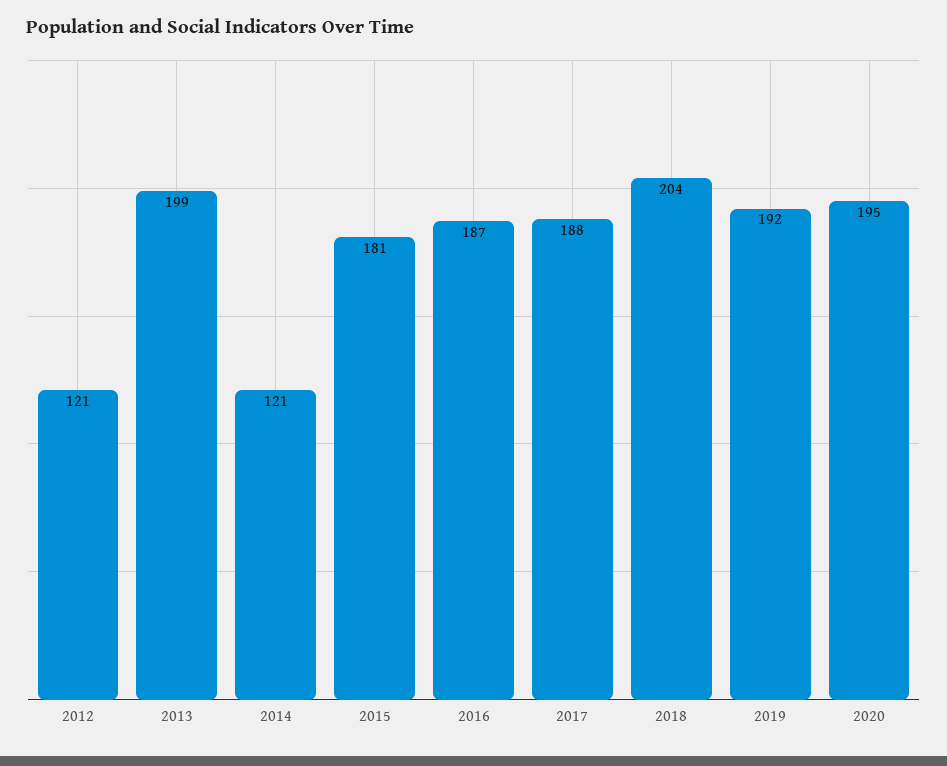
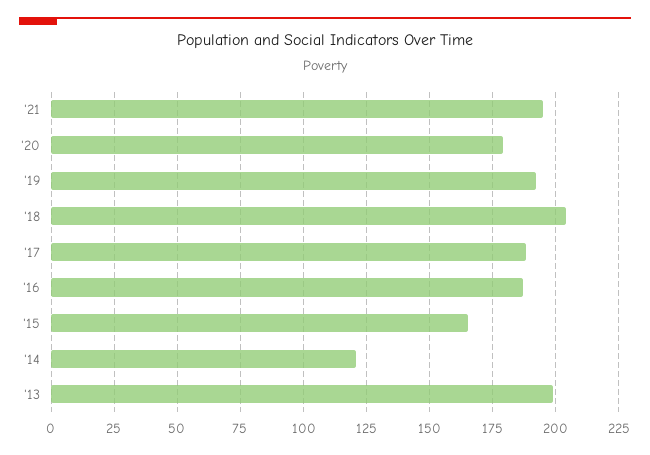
2012: 121 -> none
2015: 181 -> 165
2020: 195 -> 180
'21: none -> 195

